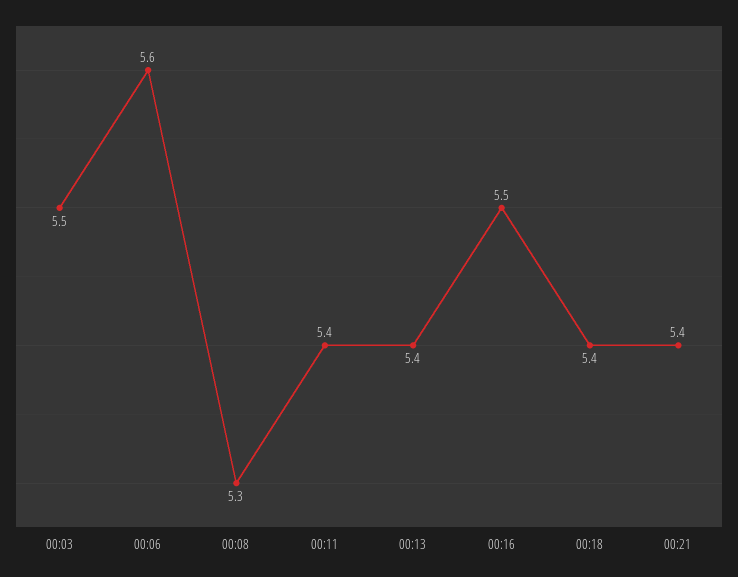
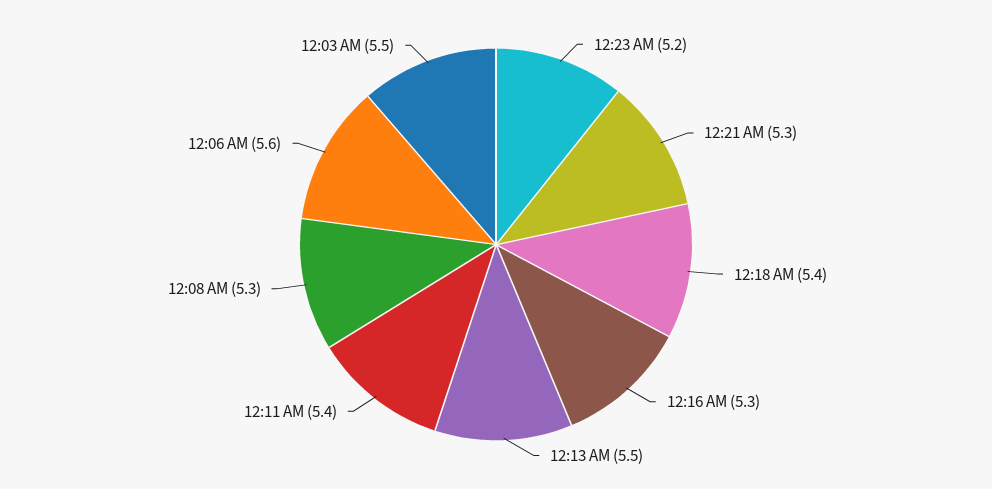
00:13: 5.4 -> 5.5
00:16: 5.5 -> 5.3
00:21: 5.4 -> 5.3
12:23 AM: none -> 5.2

